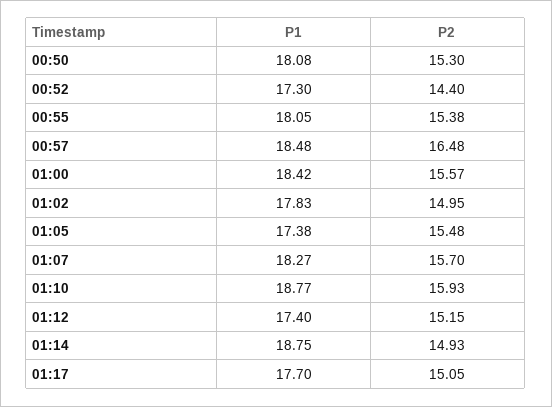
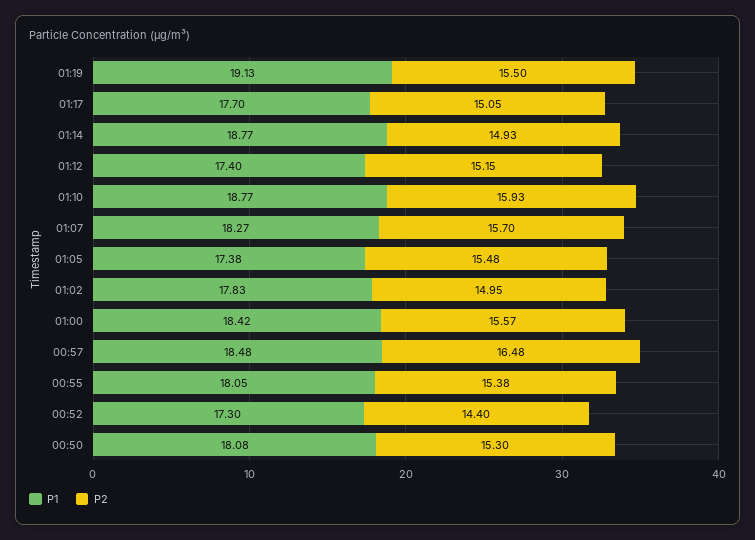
P1, 01:14: 18.75 -> 18.77
P1, 01:19: none -> 19.13
P2, 01:19: none -> 15.5

